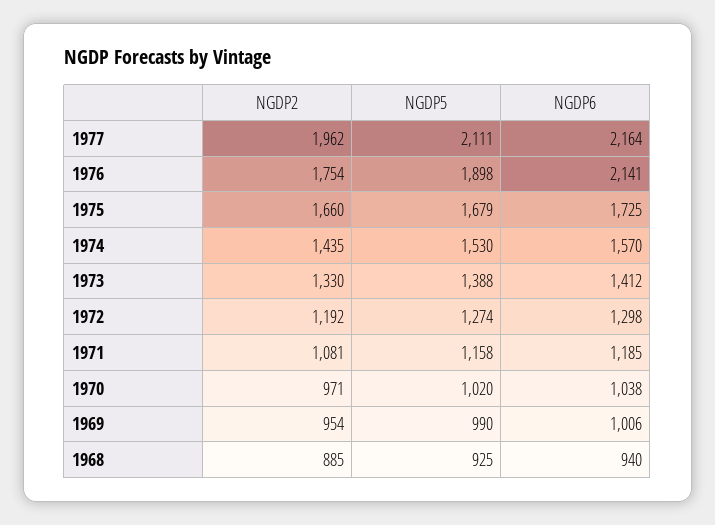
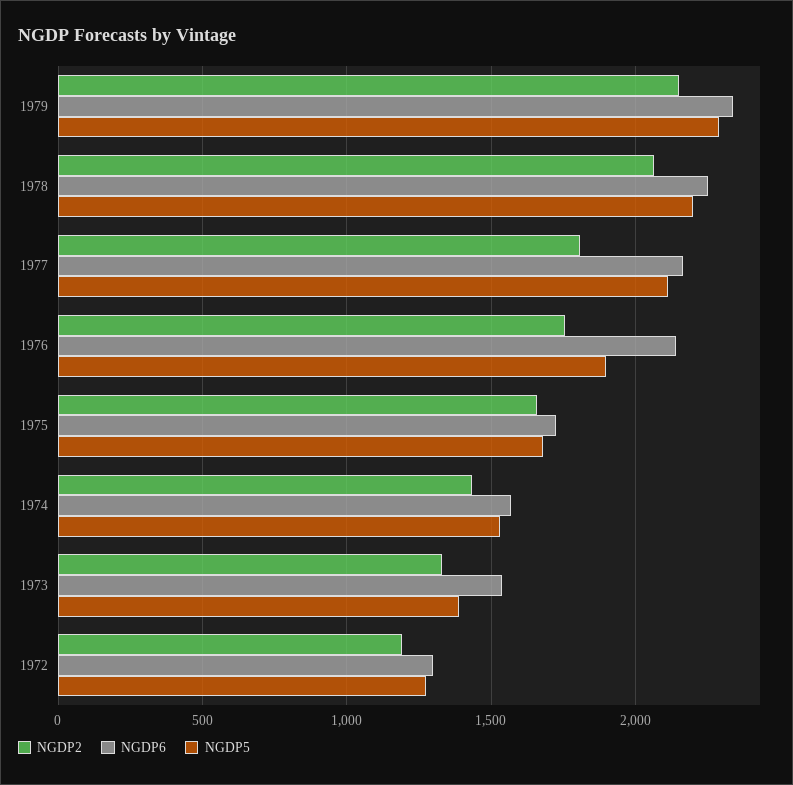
NGDP2, 1977: 1962 -> 1800
NGDP6, 1973: 1412 -> 1550
NGDP2, 1971: 1081 -> none
NGDP5, 1971: 1158 -> none
NGDP6, 1971: 1185 -> none
NGDP2, 1970: 971 -> none
NGDP5, 1970: 1020 -> none
NGDP6, 1970: 1038 -> none
NGDP2, 1969: 954 -> none
NGDP5, 1969: 990 -> none
NGDP6, 1969: 1006 -> none
NGDP2, 1968: 885 -> none
NGDP5, 1968: 925 -> none
NGDP6, 1968: 940 -> none
NGDP2, 1979: none -> 2150
NGDP6, 1979: none -> 2350
NGDP5, 1979: none -> 2300
NGDP2, 1978: none -> 2050
NGDP6, 1978: none -> 2250
NGDP5, 1978: none -> 2200

